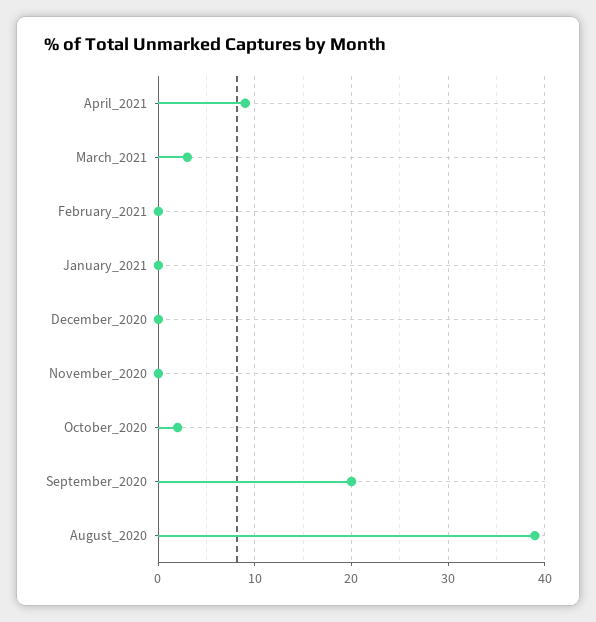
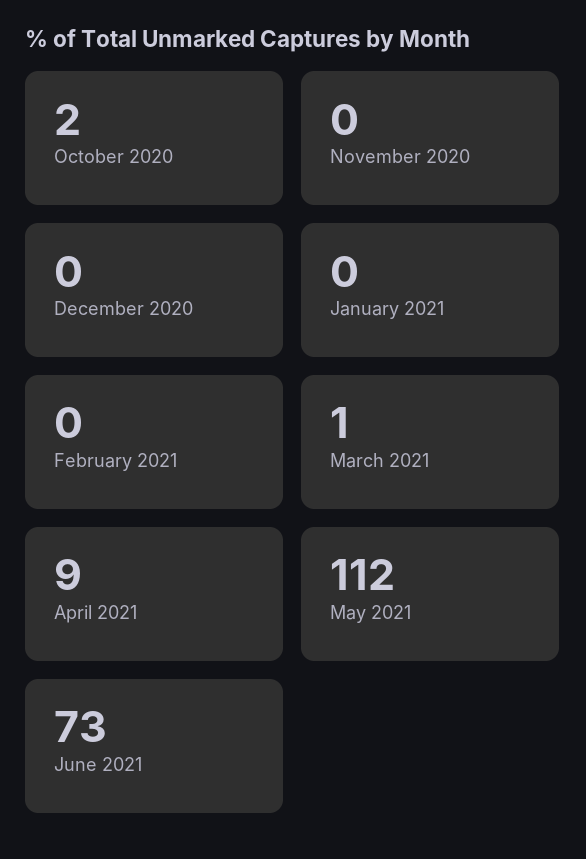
March_2021: 3 -> 1
September_2020: 20 -> none
August_2020: 39 -> none
May 2021: none -> 112
June 2021: none -> 73

